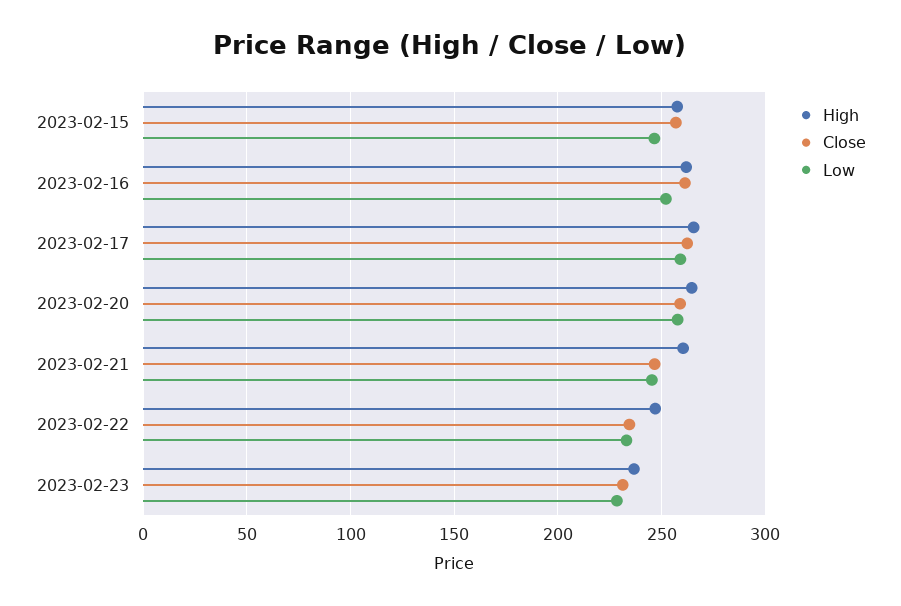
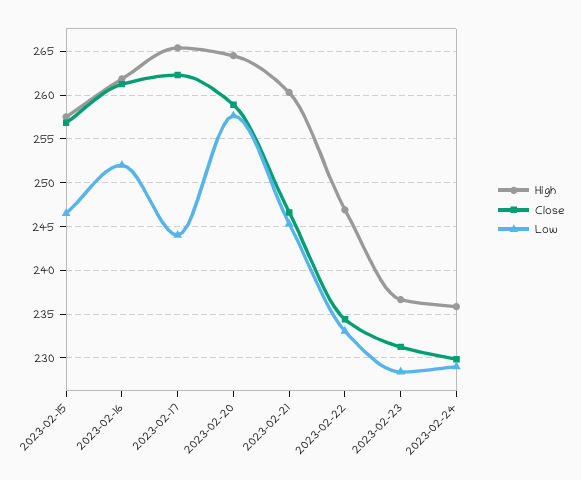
Low, 2023-02-17: 260 -> 244
High, 2023-02-24: none -> 236
Close, 2023-02-24: none -> 230
Low, 2023-02-24: none -> 229

